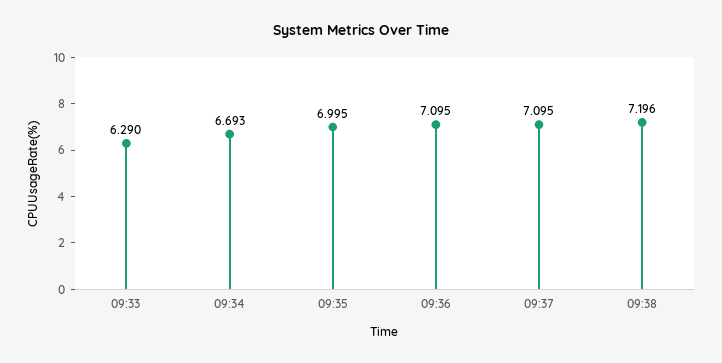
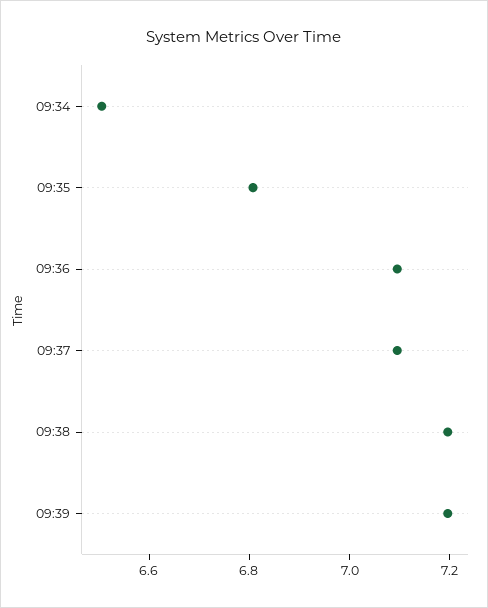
09:33: 6.29 -> none
09:34: 6.693 -> 6.5
09:35: 6.995 -> 6.8
09:39: none -> 7.2

